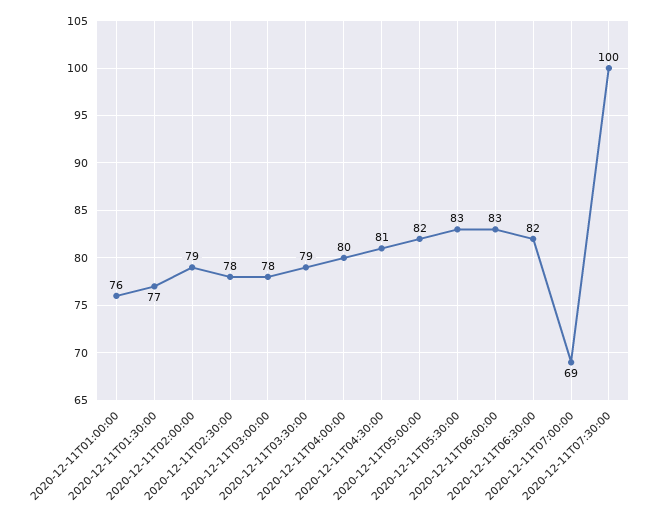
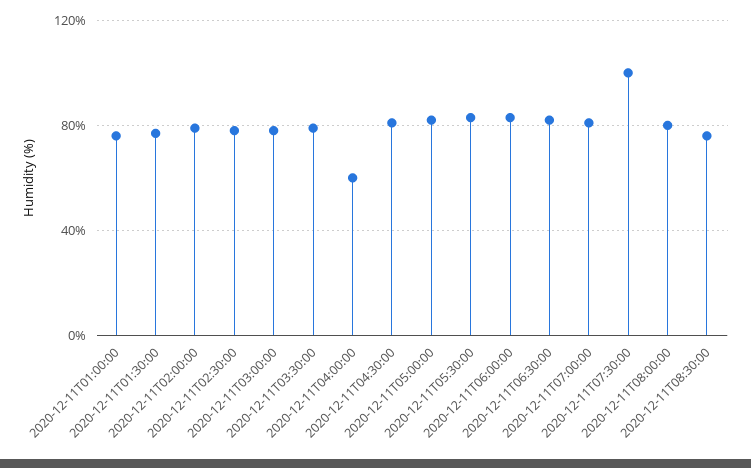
2020-12-11T04:00:00: 80 -> 60
2020-12-11T07:00:00: 69 -> 80
2020-12-11T08:00:00: none -> 80
2020-12-11T08:30:00: none -> 75

